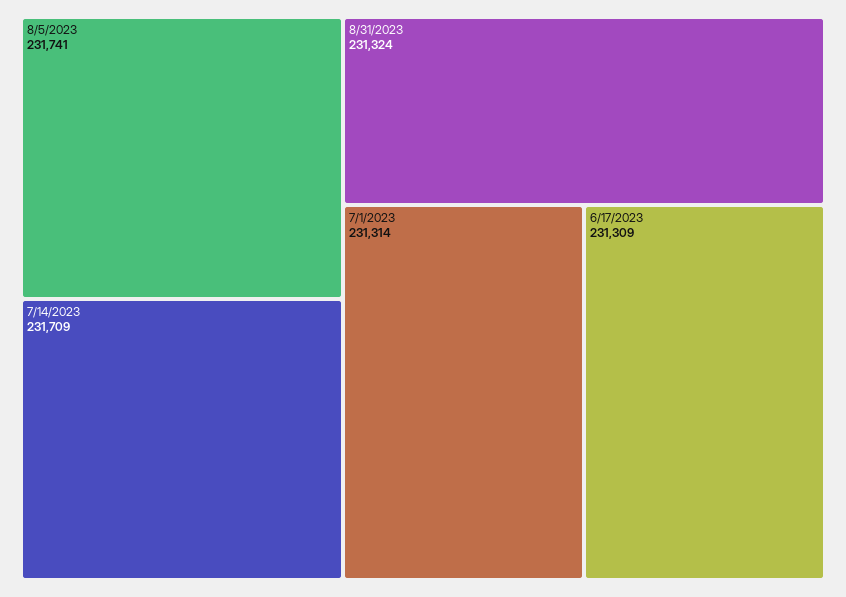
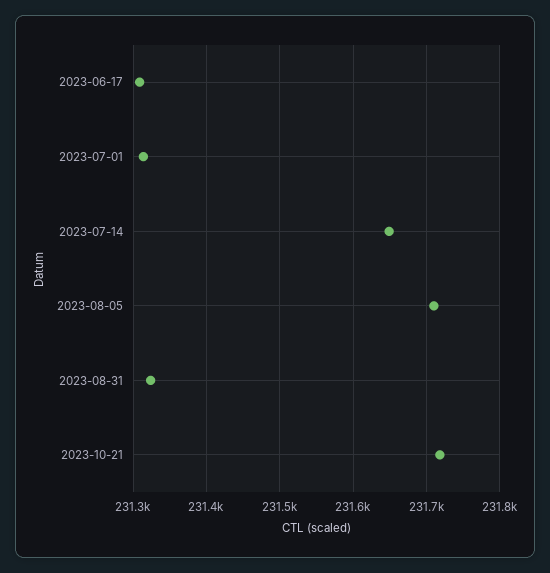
8/5/2023: 231741 -> 231710
7/14/2023: 231709 -> 231650
2023-10-21: none -> 231720

